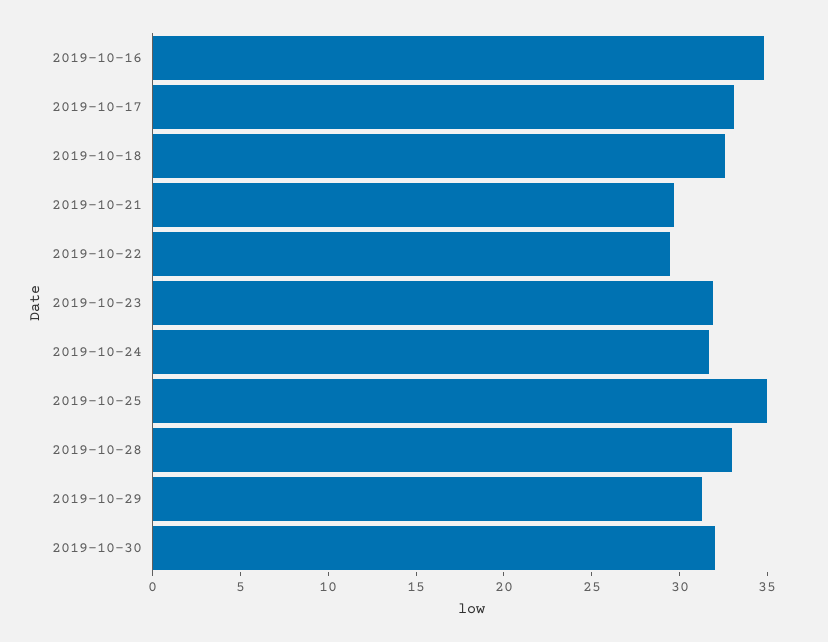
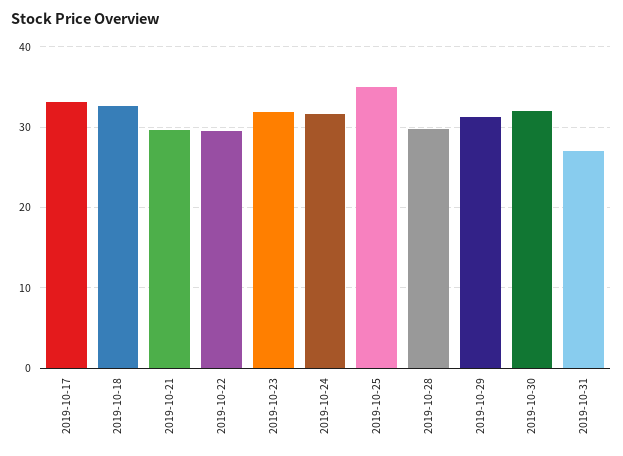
2019-10-16: 35 -> none
2019-10-28: 33 -> 30
2019-10-31: none -> 27

